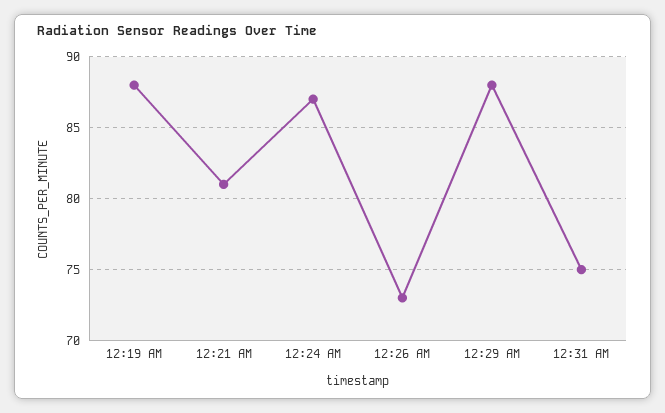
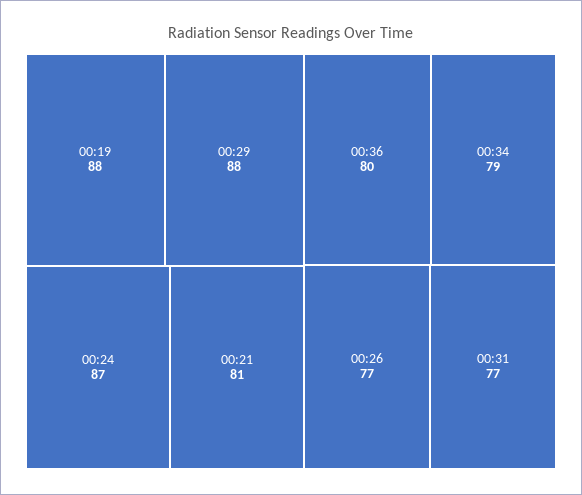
12:26 AM: 73 -> 77
12:31 AM: 75 -> 77
00:36: none -> 80
00:34: none -> 79

